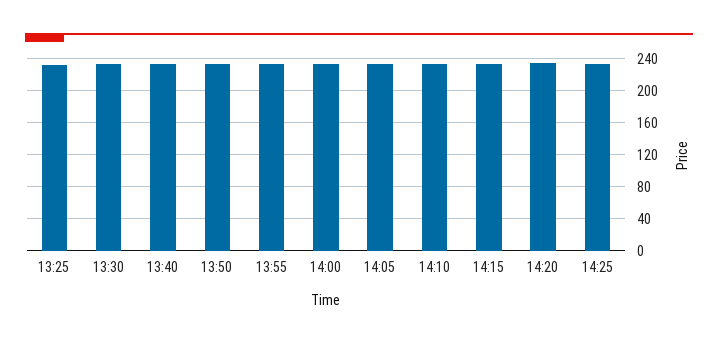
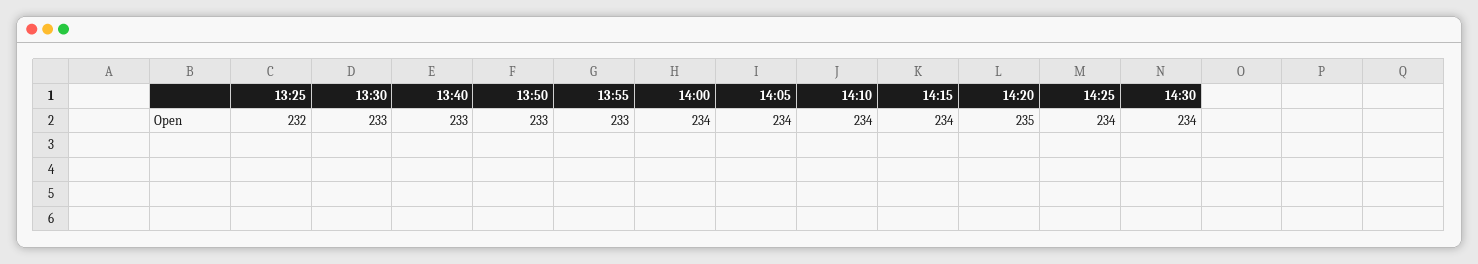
14:30: none -> 234

